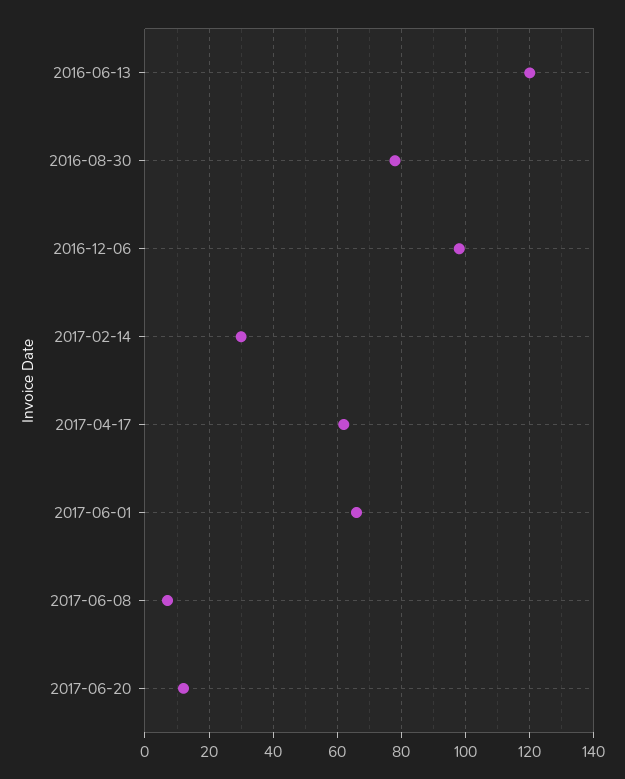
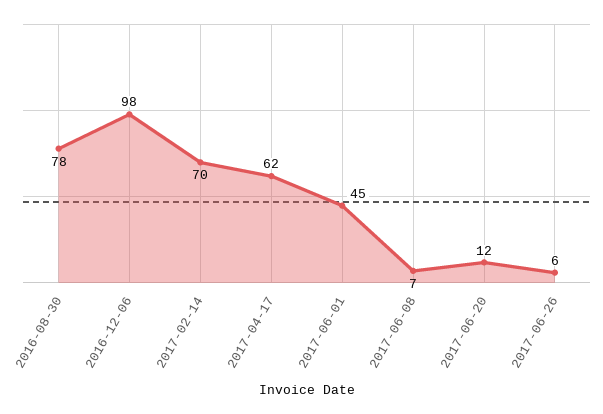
2016-06-13: 120 -> none
2017-02-14: 30 -> 70
2017-06-01: 65 -> 45
2017-06-26: none -> 6

